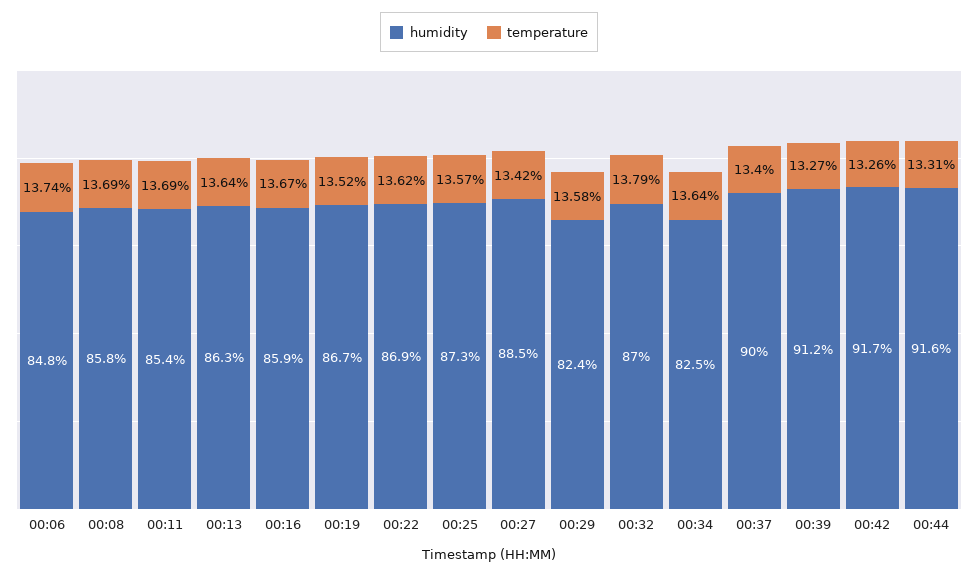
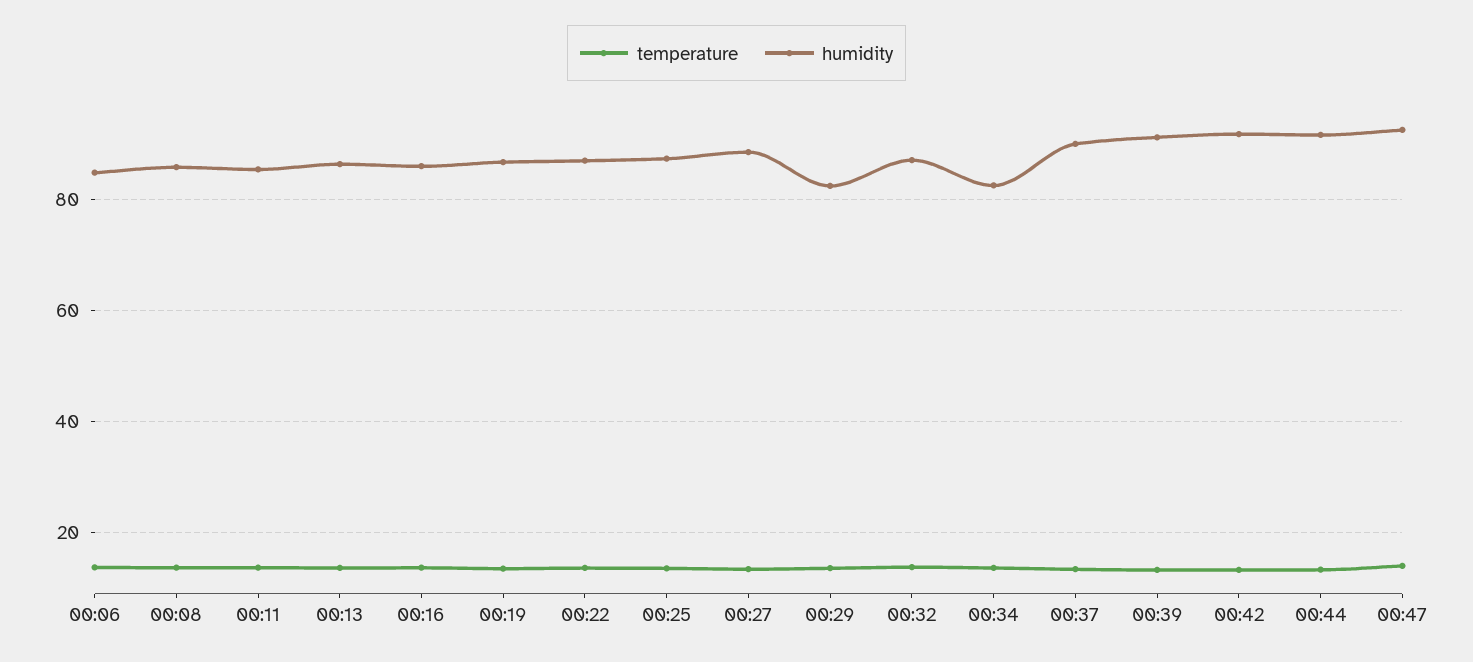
temperature, 00:47: none -> 14
humidity, 00:47: none -> 92

